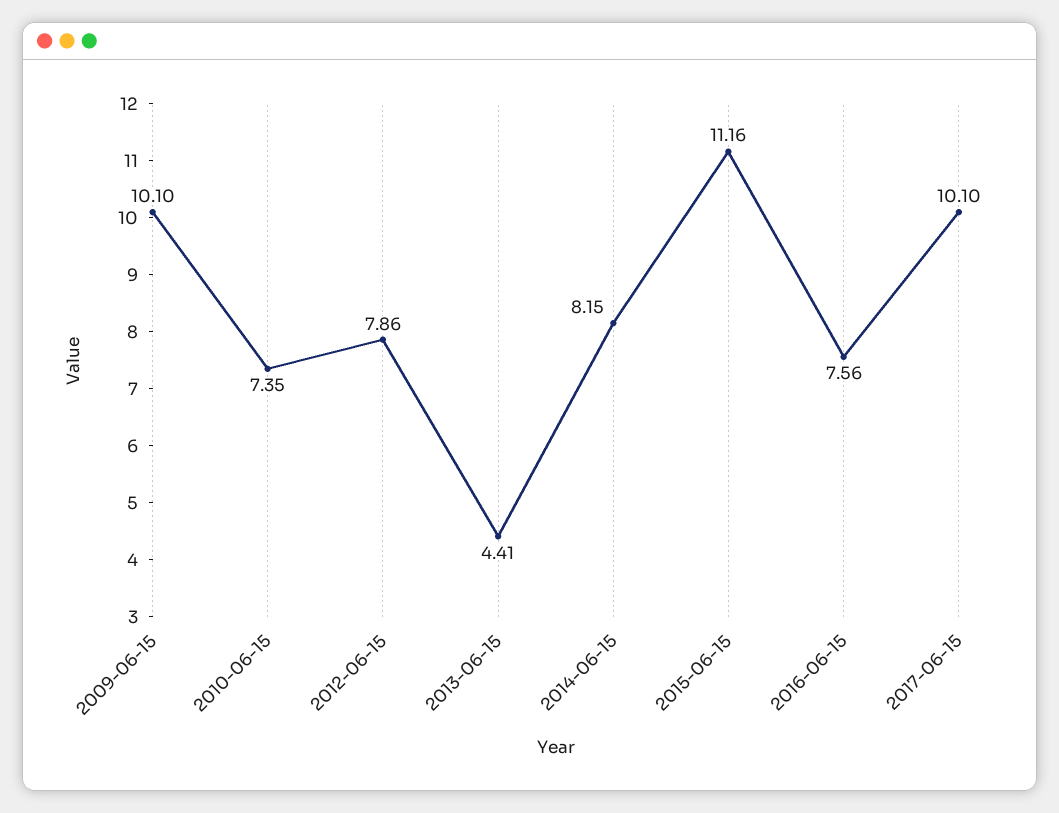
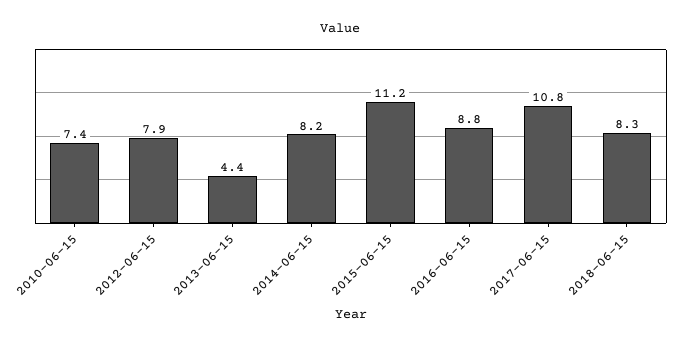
2009-06-15: 10.1 -> none
2016-06-15: 7.56 -> 8.8
2017-06-15: 10.1 -> 10.8
2018-06-15: none -> 8.3

